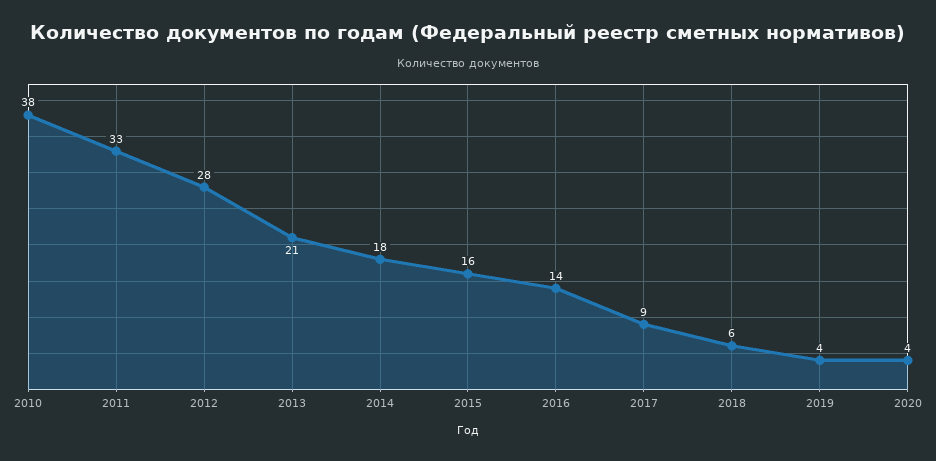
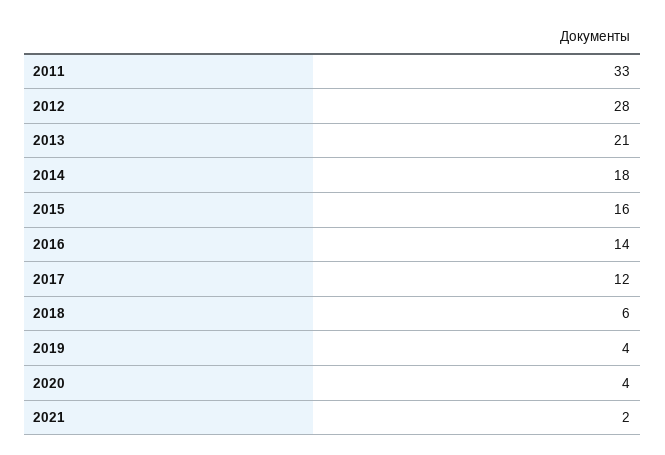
2010: 38 -> none
2017: 9 -> 12
2021: none -> 2

